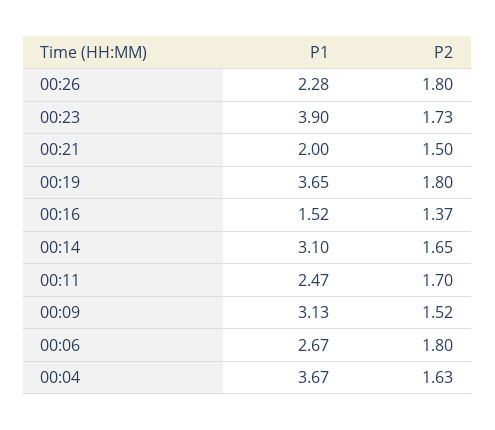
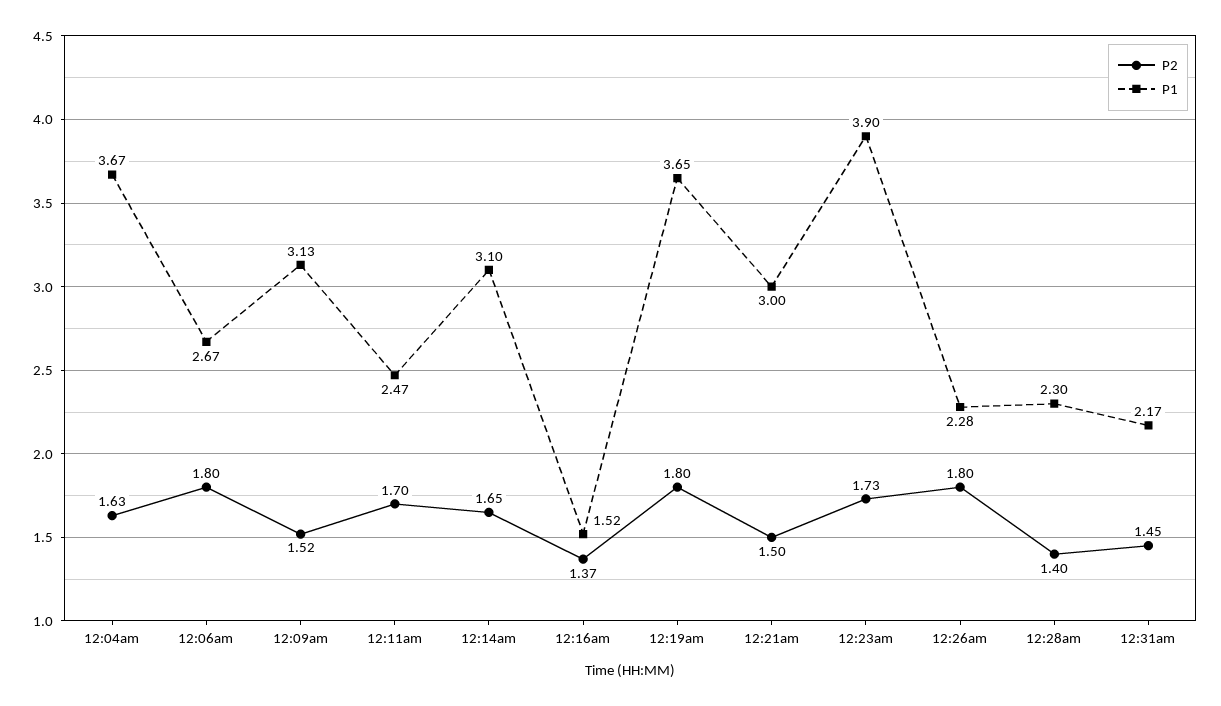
P1, 00:21: 2 -> 3
P2, 12:28am: none -> 1.4
P1, 12:28am: none -> 2.3
P2, 12:31am: none -> 1.45
P1, 12:31am: none -> 2.17

